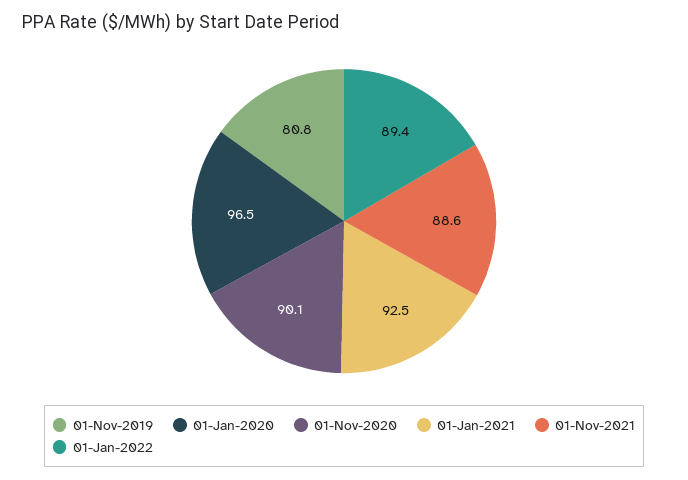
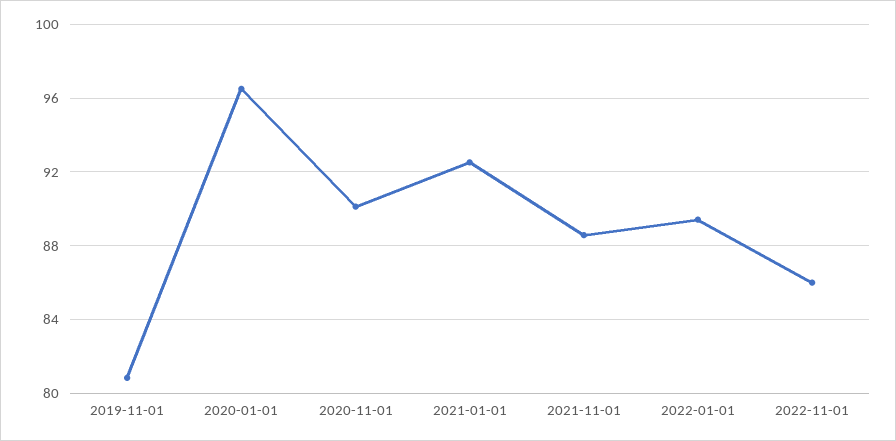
2022-11-01: none -> 86

